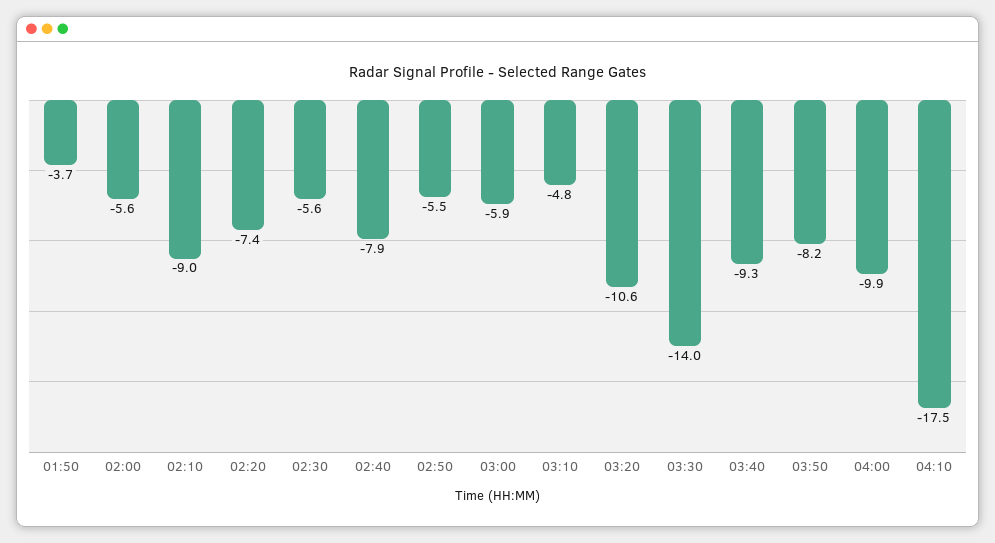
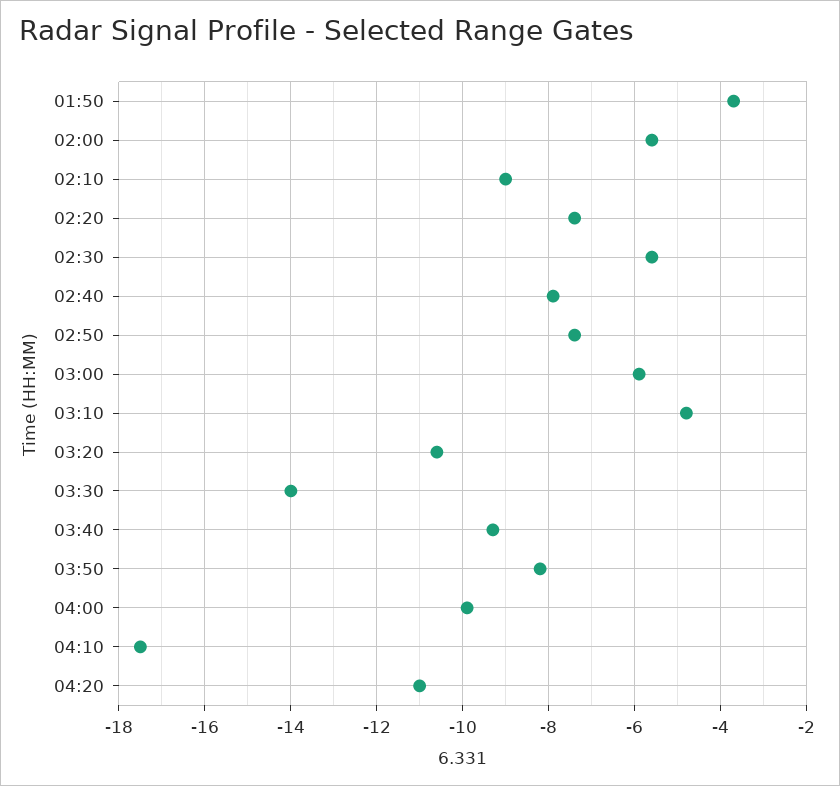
02:50: -5.5 -> -7.5
04:20: none -> -11

